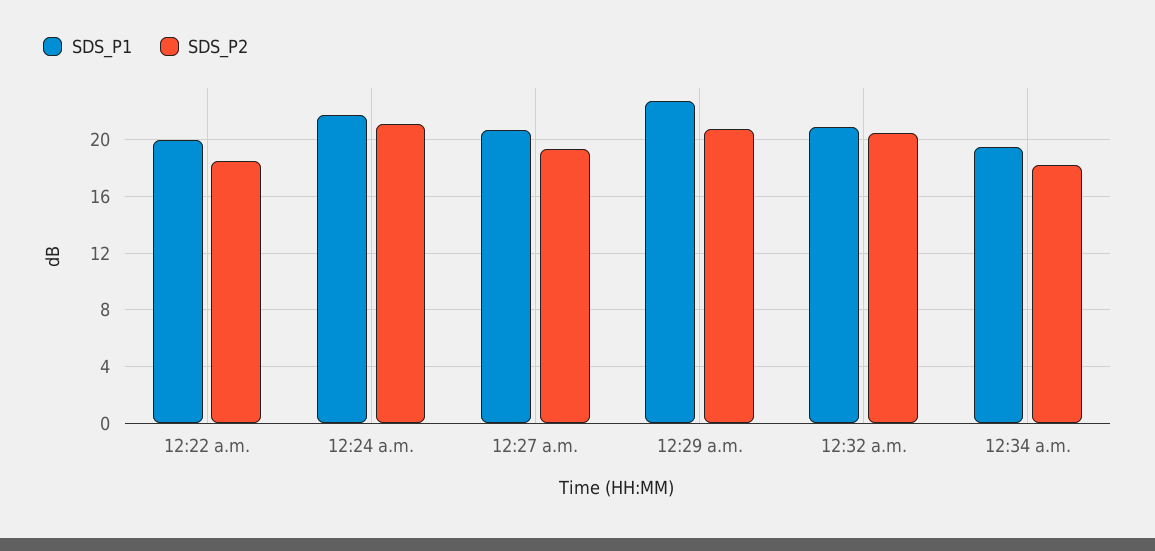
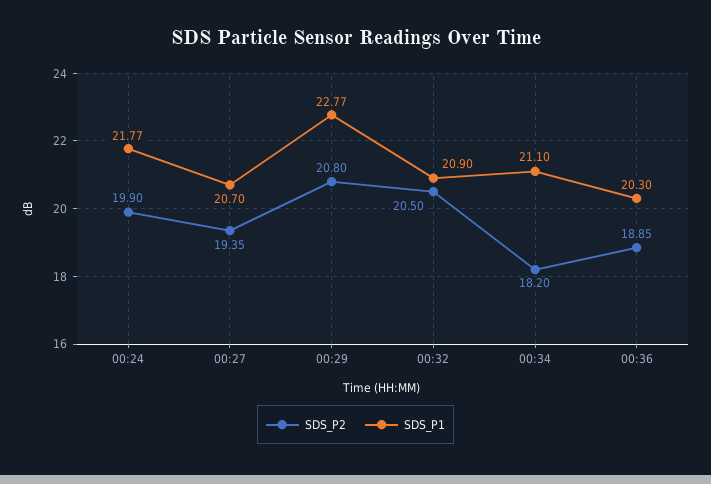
SDS_P1, 12:22 a.m.: 20 -> none
SDS_P2, 12:22 a.m.: 18.5 -> none
SDS_P2, 12:24 a.m.: 21 -> 19.9
SDS_P1, 12:34 a.m.: 19.5 -> 21.1
SDS_P2, 00:36: none -> 18.85
SDS_P1, 00:36: none -> 20.3

